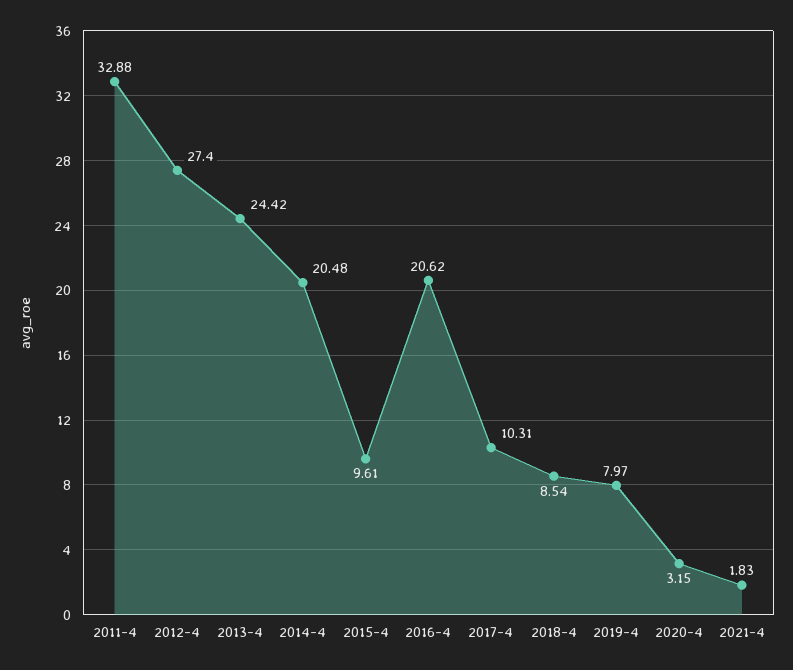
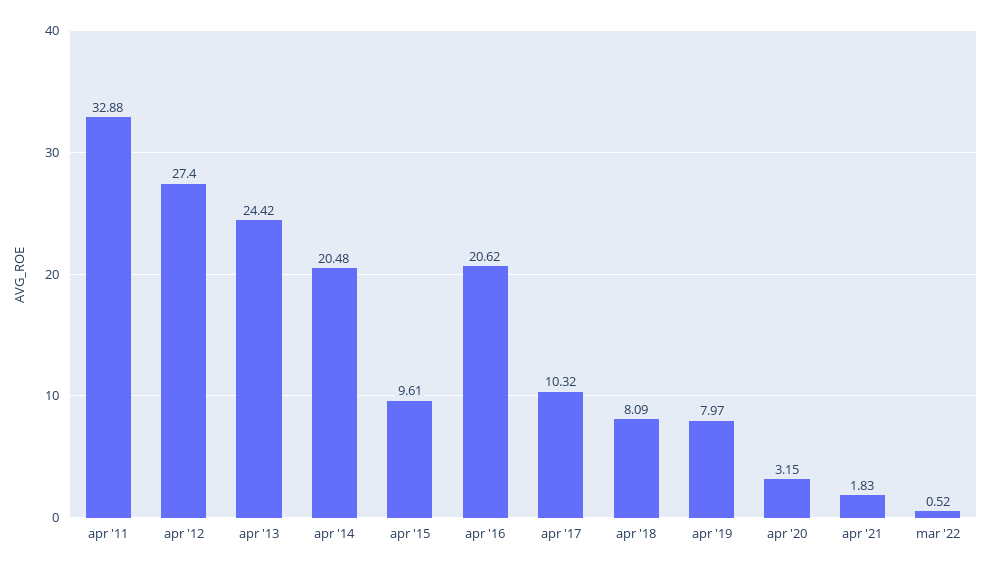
2017-4: 10.31 -> 10.32
2018-4: 8.54 -> 8.09
mar '22: none -> 0.52

